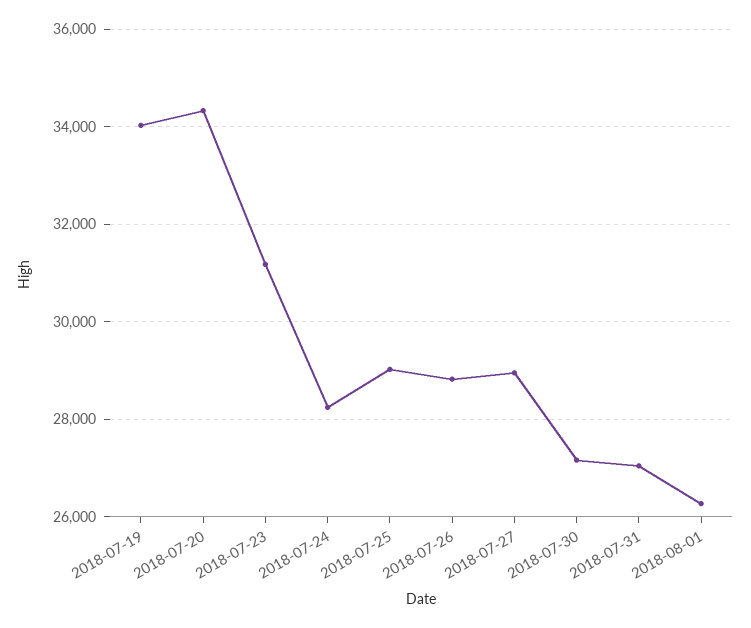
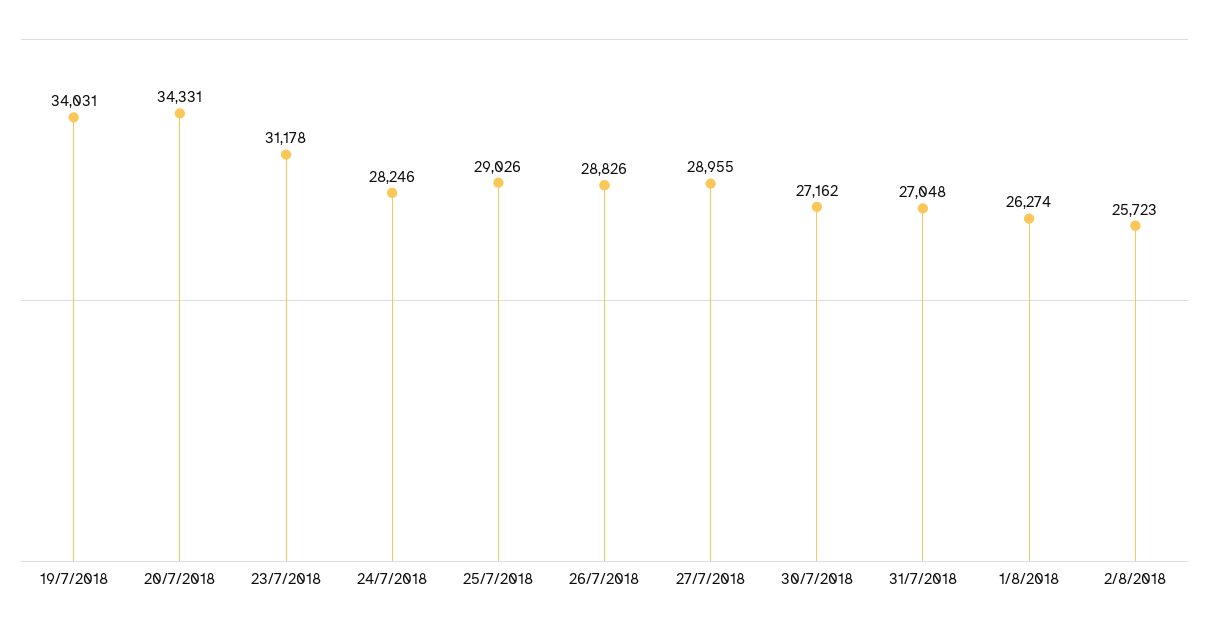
2/8/2018: none -> 25723

